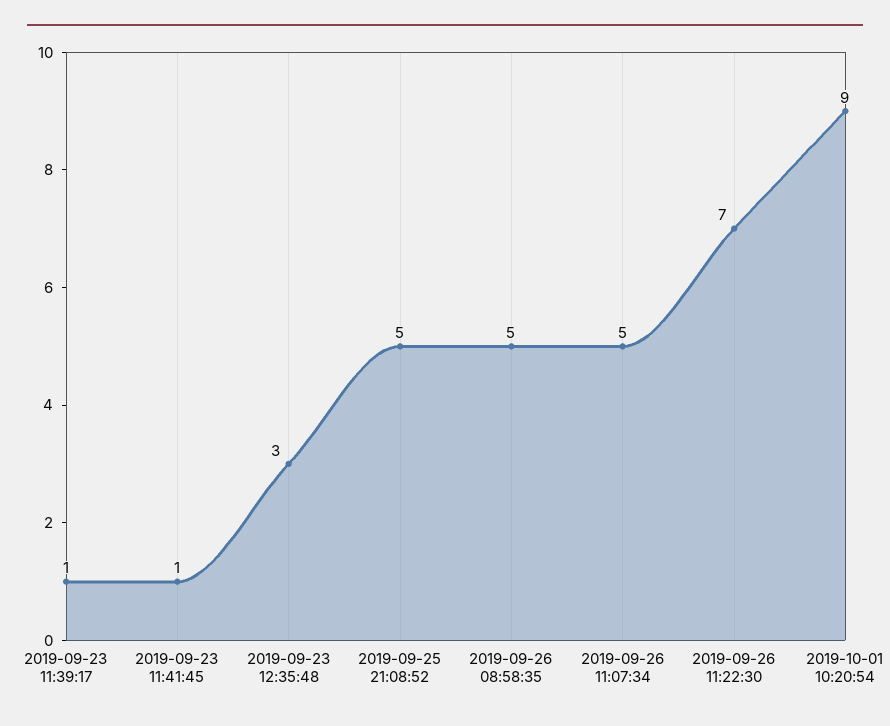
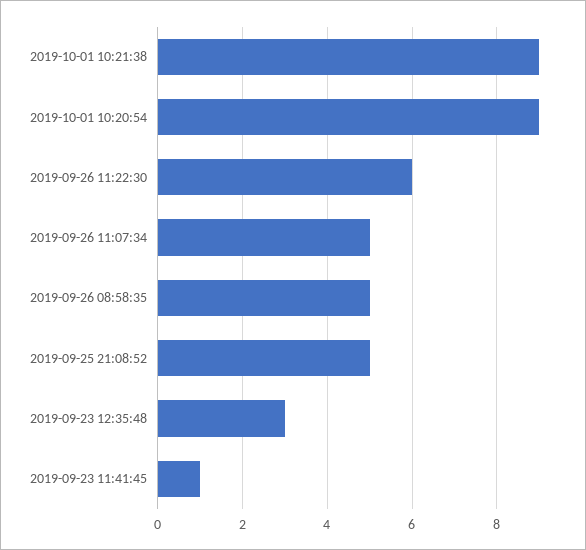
2019-09-23 11:39:17: 1 -> none
2019-09-26 11:22:30: 7 -> 6
2019-10-01 10:21:38: none -> 9

